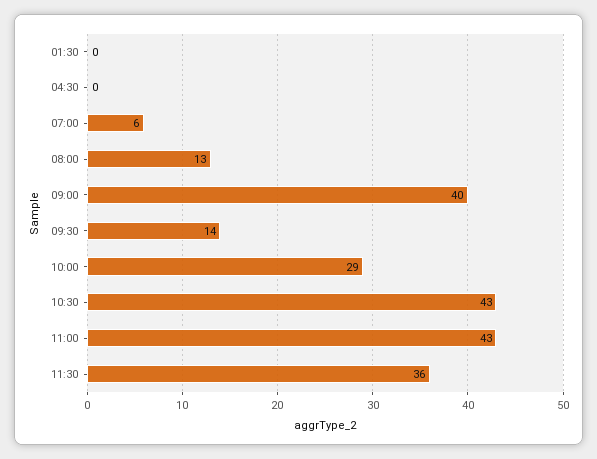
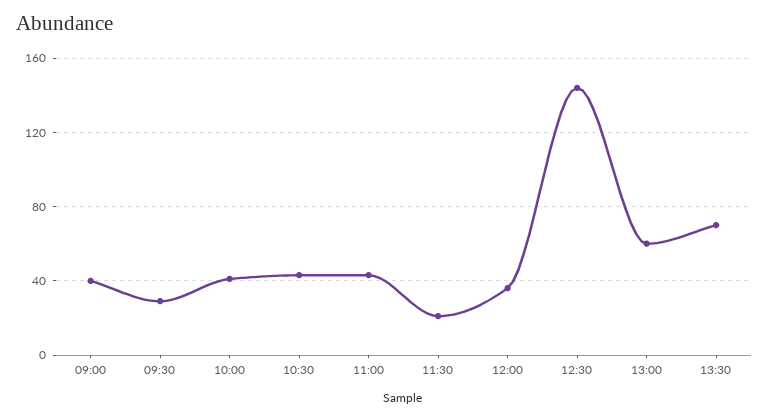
01:30: 0 -> none
04:30: 0 -> none
07:00: 6 -> none
08:00: 13 -> none
09:30: 14 -> 30
10:00: 29 -> 40
11:30: 36 -> 20
12:00: none -> 35
12:30: none -> 145
13:00: none -> 60
13:30: none -> 70

